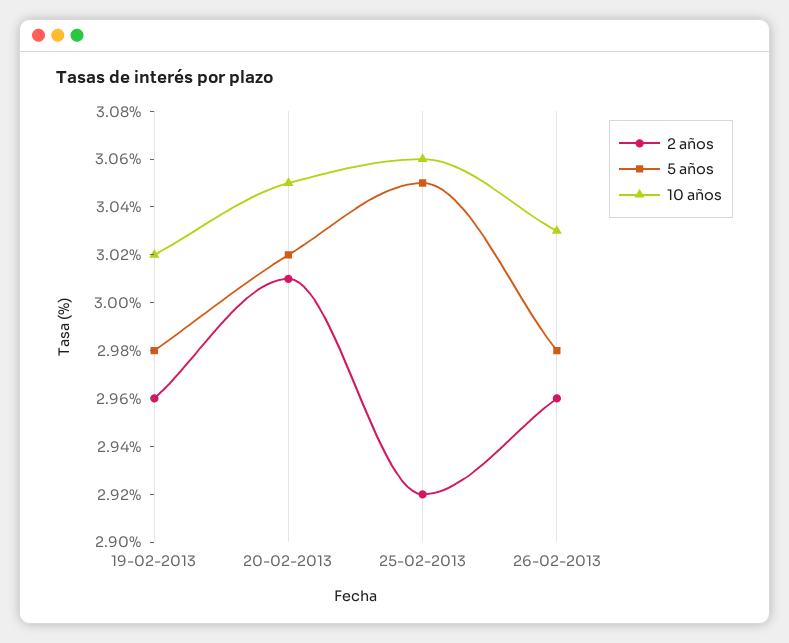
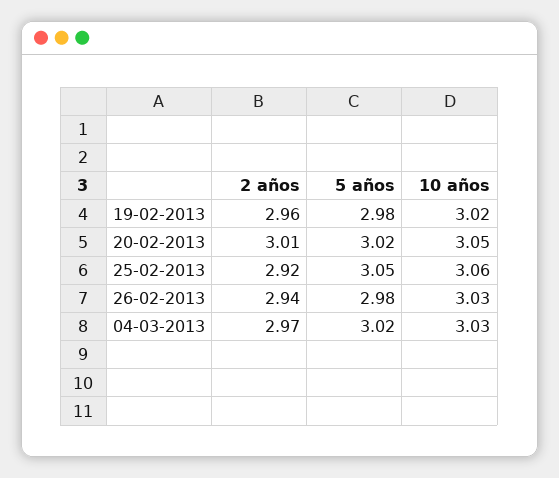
2 años, 26-02-2013: 2.96 -> 2.94
2 años, 04-03-2013: none -> 2.97
5 años, 04-03-2013: none -> 3.02
10 años, 04-03-2013: none -> 3.03

